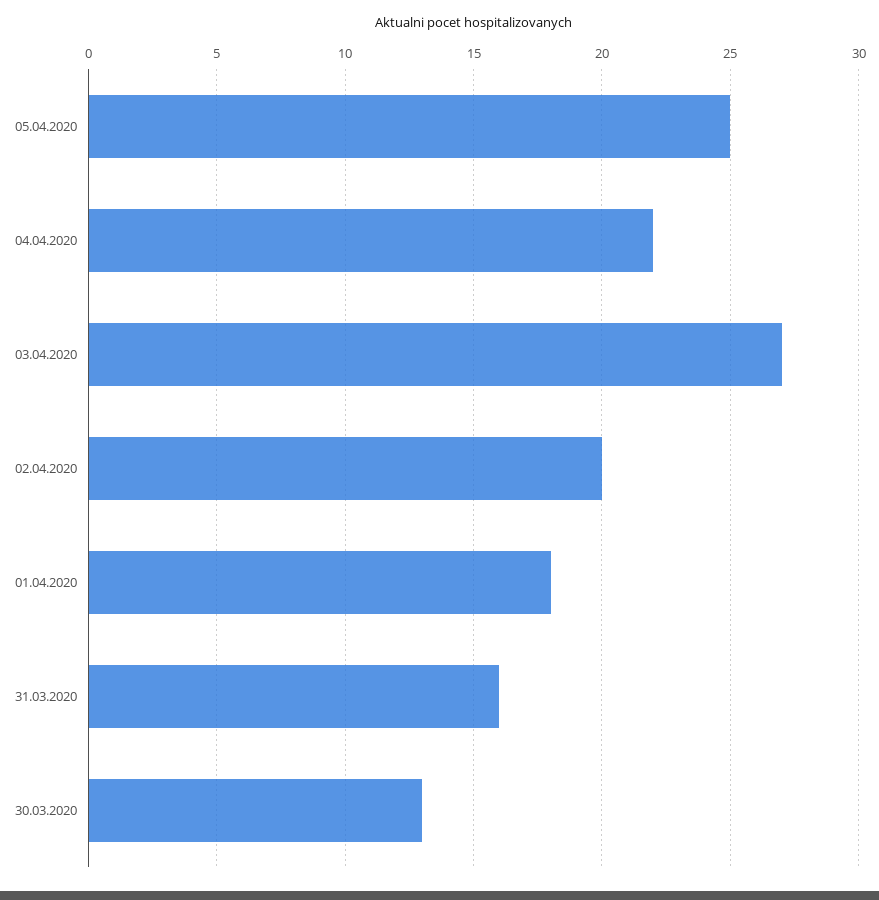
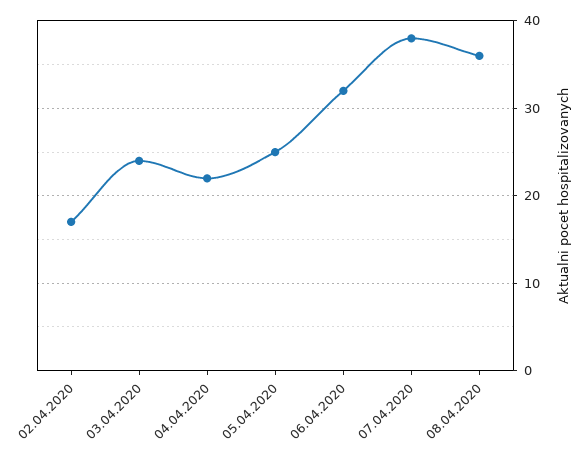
03.04.2020: 27 -> 24
02.04.2020: 20 -> 17
01.04.2020: 18 -> none
31.03.2020: 16 -> none
30.03.2020: 13 -> none
06.04.2020: none -> 32
07.04.2020: none -> 38
08.04.2020: none -> 36

